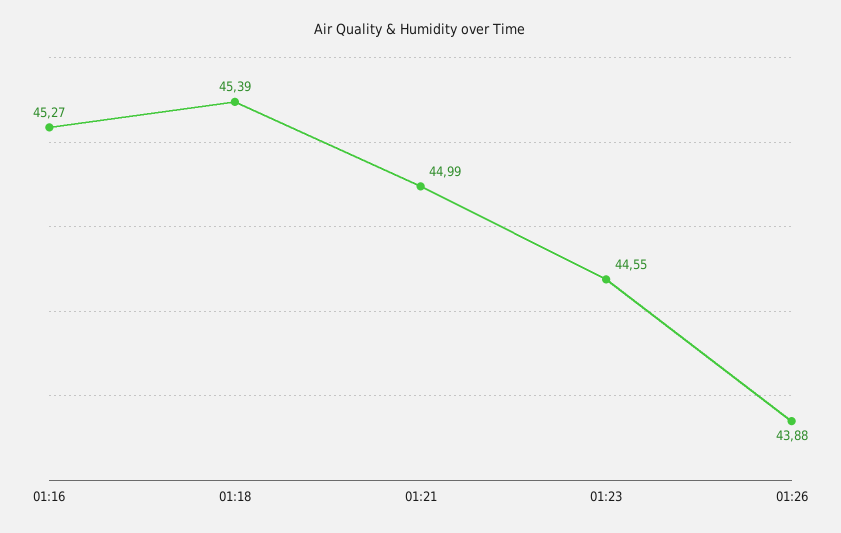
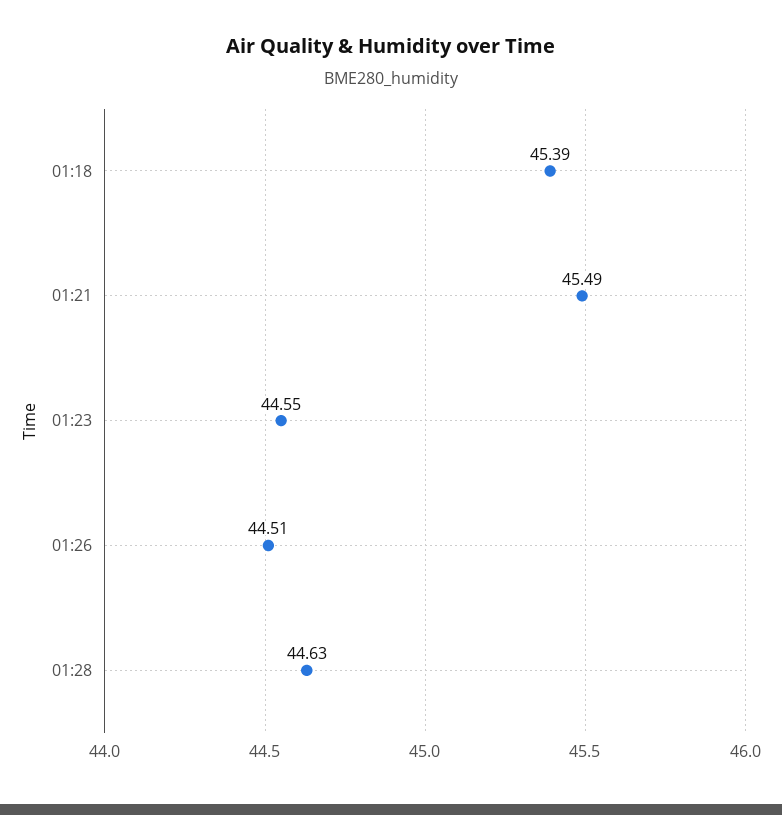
01:16: 45.27 -> none
01:21: 44.99 -> 45.49
01:26: 43.88 -> 44.51
01:28: none -> 44.63

